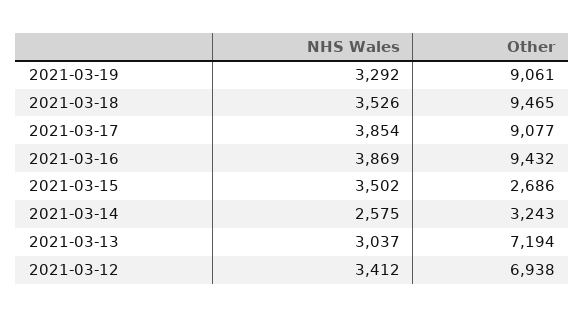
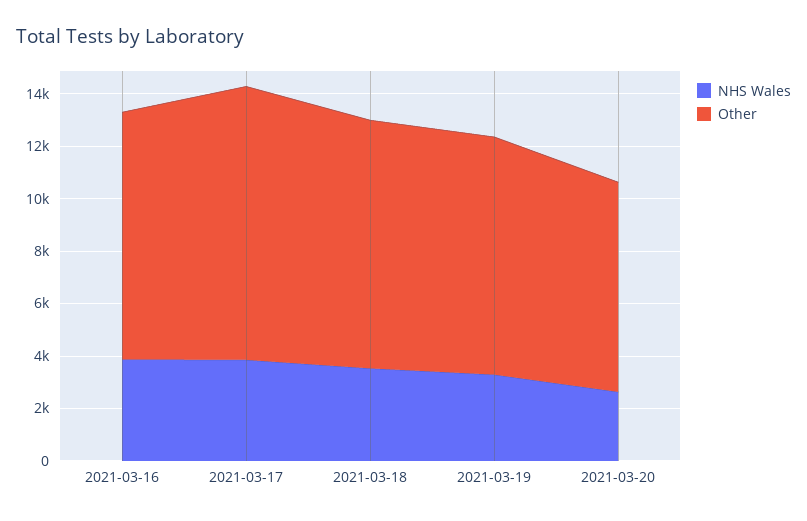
Other, 2021-03-17: 9077 -> 10500
NHS Wales, 2021-03-15: 3502 -> none
Other, 2021-03-15: 2686 -> none
NHS Wales, 2021-03-14: 2575 -> none
Other, 2021-03-14: 3243 -> none
NHS Wales, 2021-03-13: 3037 -> none
Other, 2021-03-13: 7194 -> none
NHS Wales, 2021-03-12: 3412 -> none
Other, 2021-03-12: 6938 -> none
NHS Wales, 2021-03-20: none -> 2500
Other, 2021-03-20: none -> 8000

